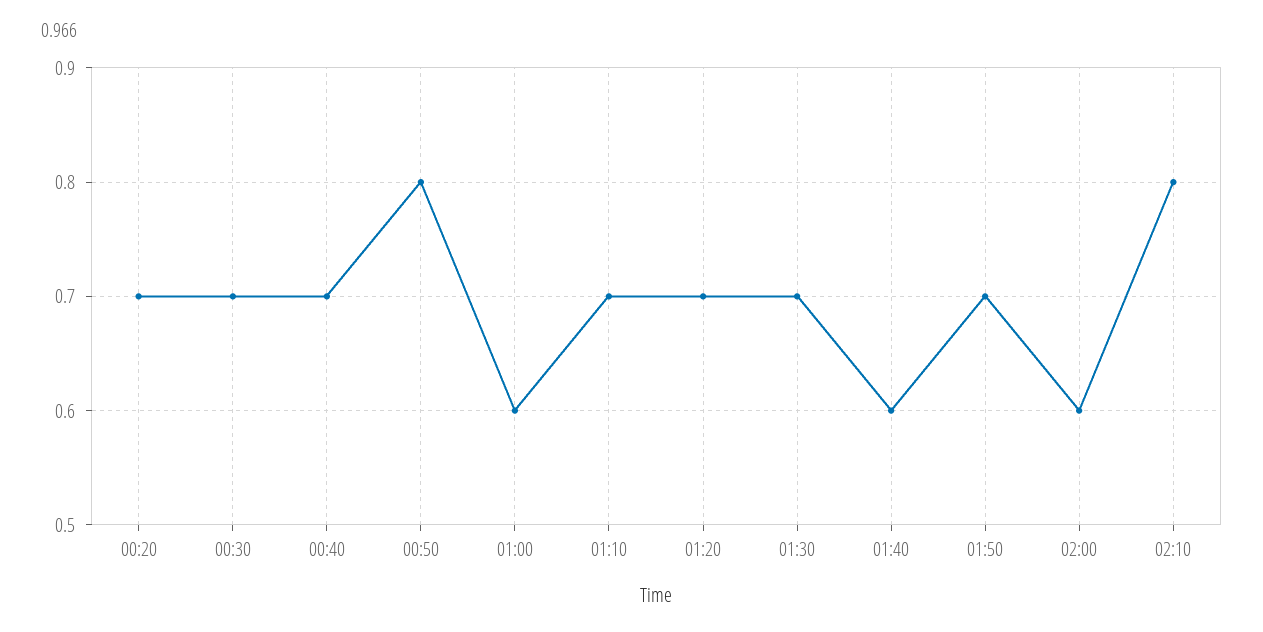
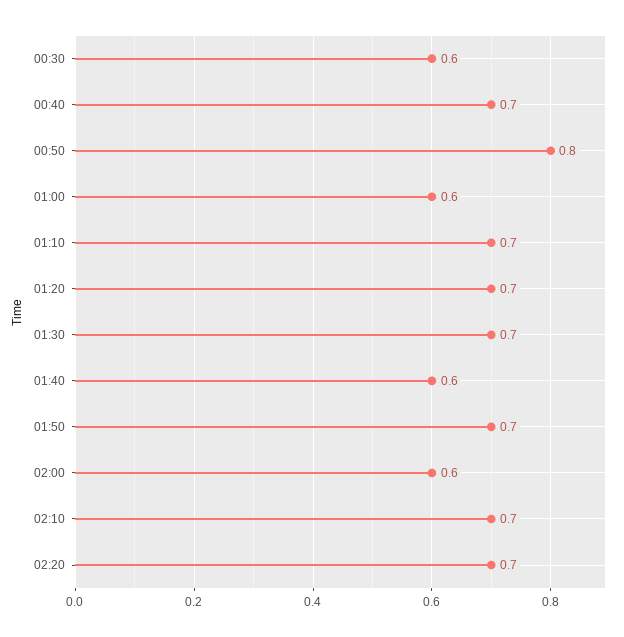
00:20: 0.7 -> none
00:30: 0.7 -> 0.6
02:10: 0.8 -> 0.7
02:20: none -> 0.7

